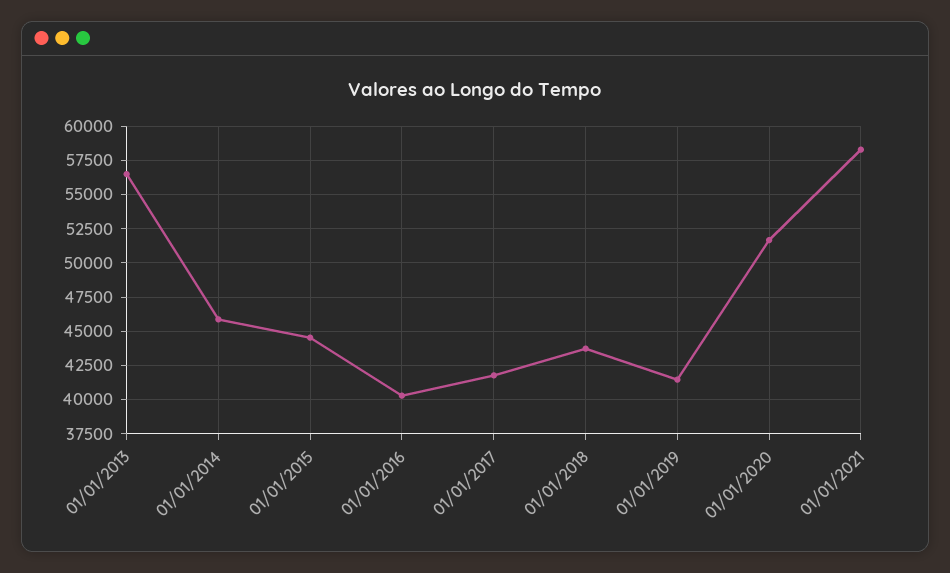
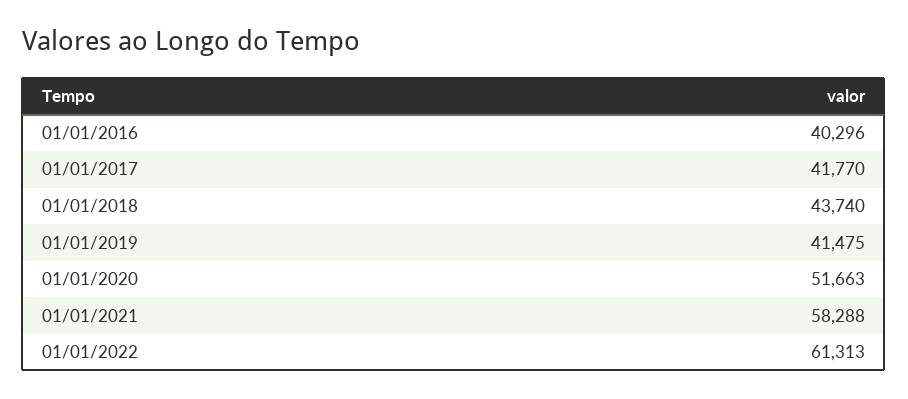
01/01/2013: 56500 -> none
01/01/2014: 46000 -> none
01/01/2015: 44500 -> none
01/01/2022: none -> 61313

